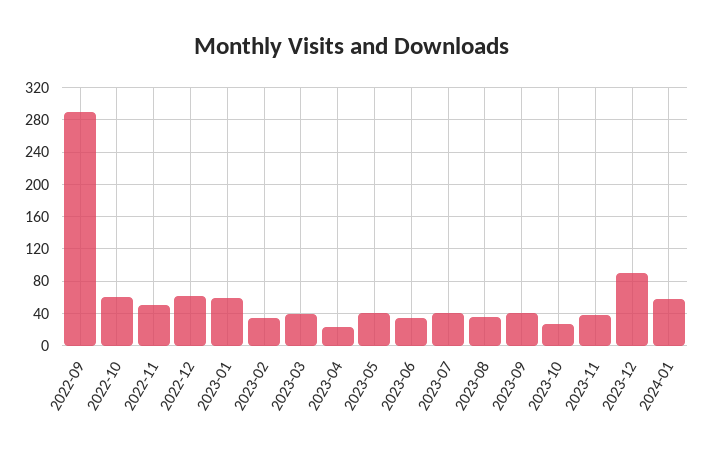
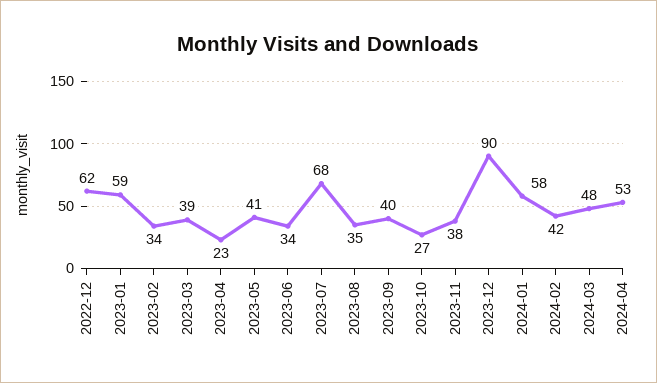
2022-09: 290 -> none
2022-10: 60 -> none
2022-11: 50 -> none
2023-07: 40 -> 68
2024-02: none -> 42
2024-03: none -> 48
2024-04: none -> 53

